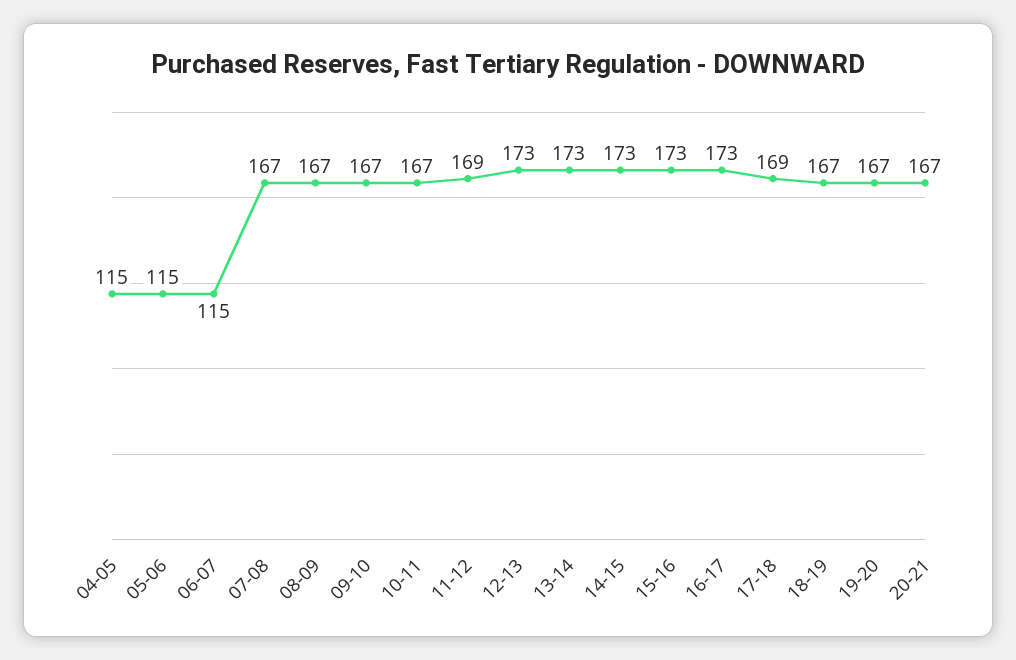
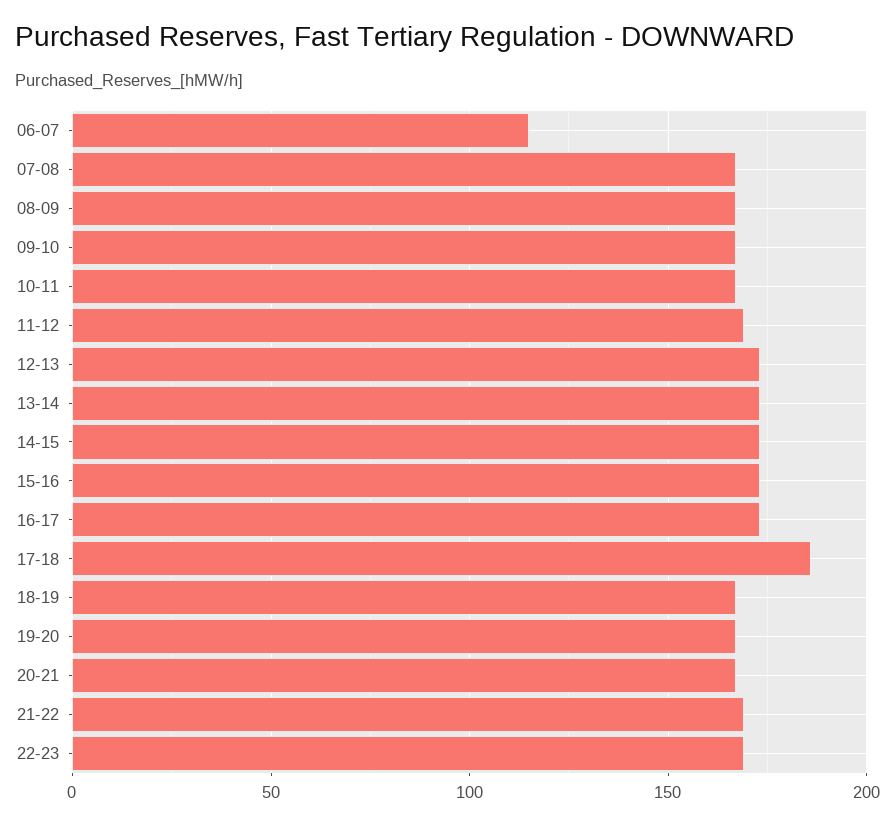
04-05: 115 -> none
05-06: 115 -> none
17-18: 169 -> 185
21-22: none -> 170
22-23: none -> 170

